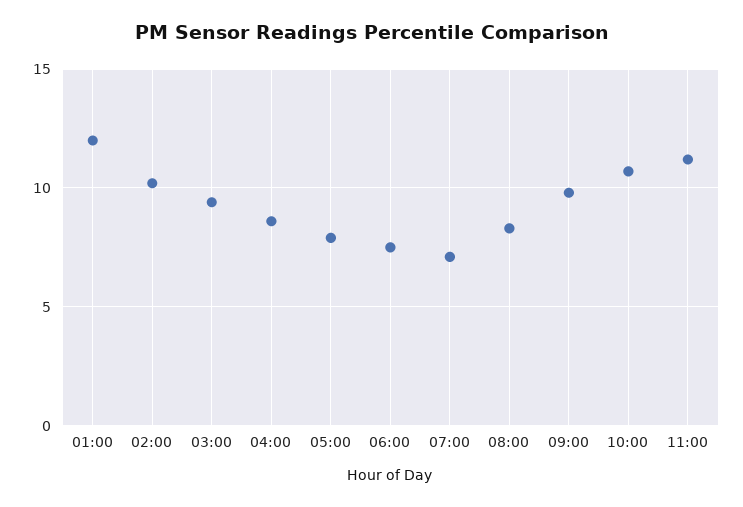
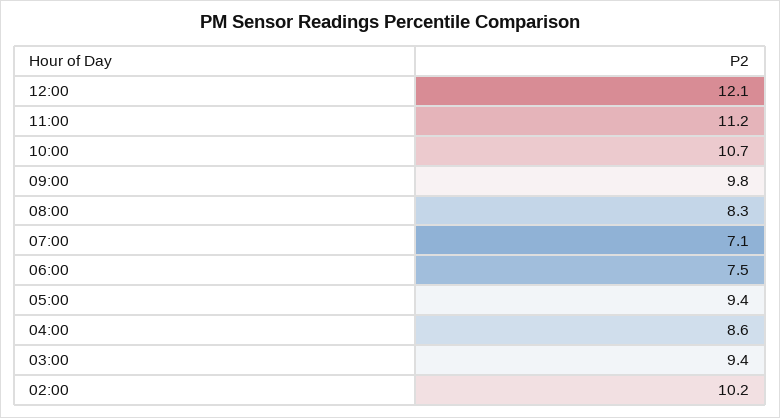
01:00: 12 -> none
05:00: 8 -> 9.4
12:00: none -> 12.1

